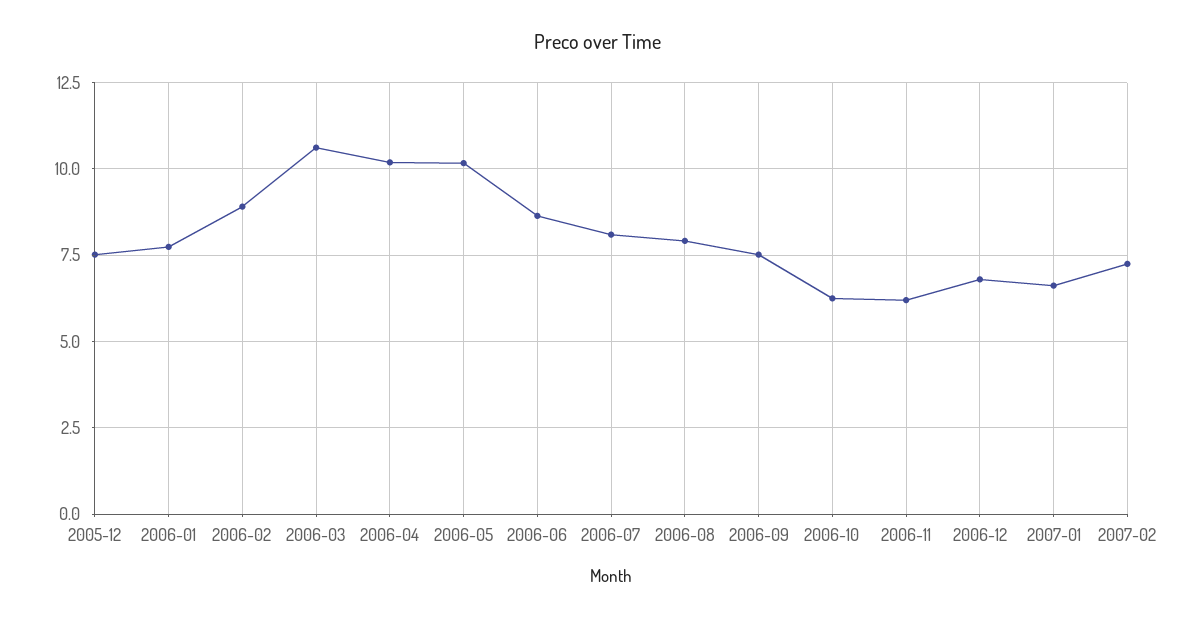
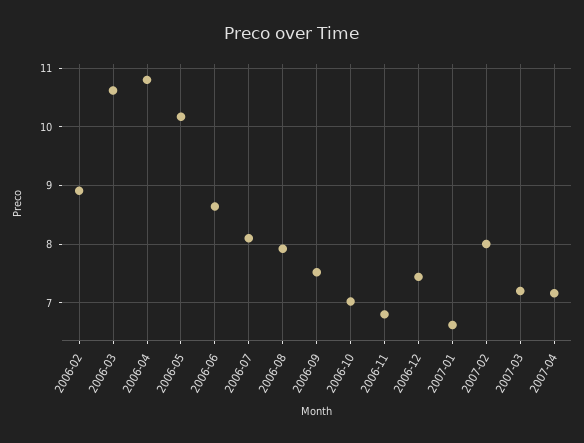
2005-12: 7.5 -> none
2006-01: 7.75 -> none
2006-04: 10.25 -> 10.8
2006-10: 6.25 -> 7
2006-11: 6.25 -> 6.8
2006-12: 6.75 -> 7.4
2007-02: 7.25 -> 8
2007-03: none -> 7.2
2007-04: none -> 7.2

